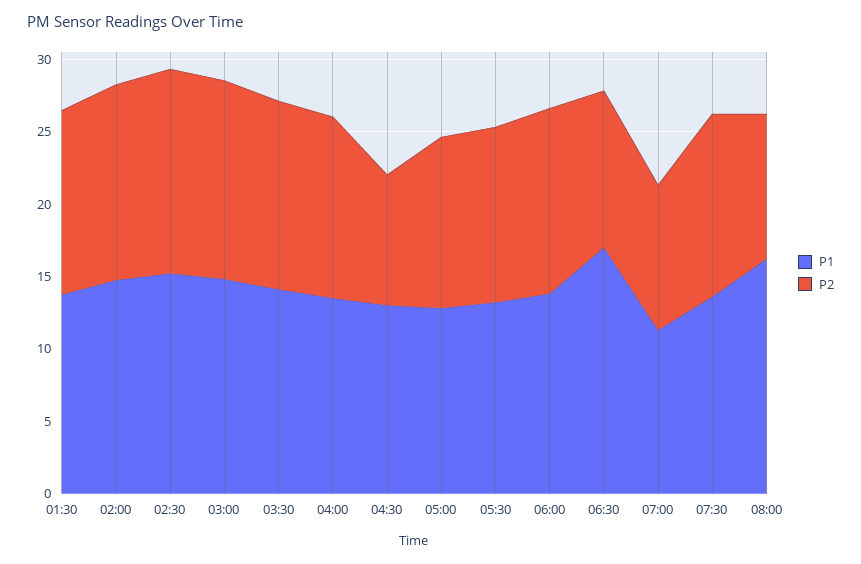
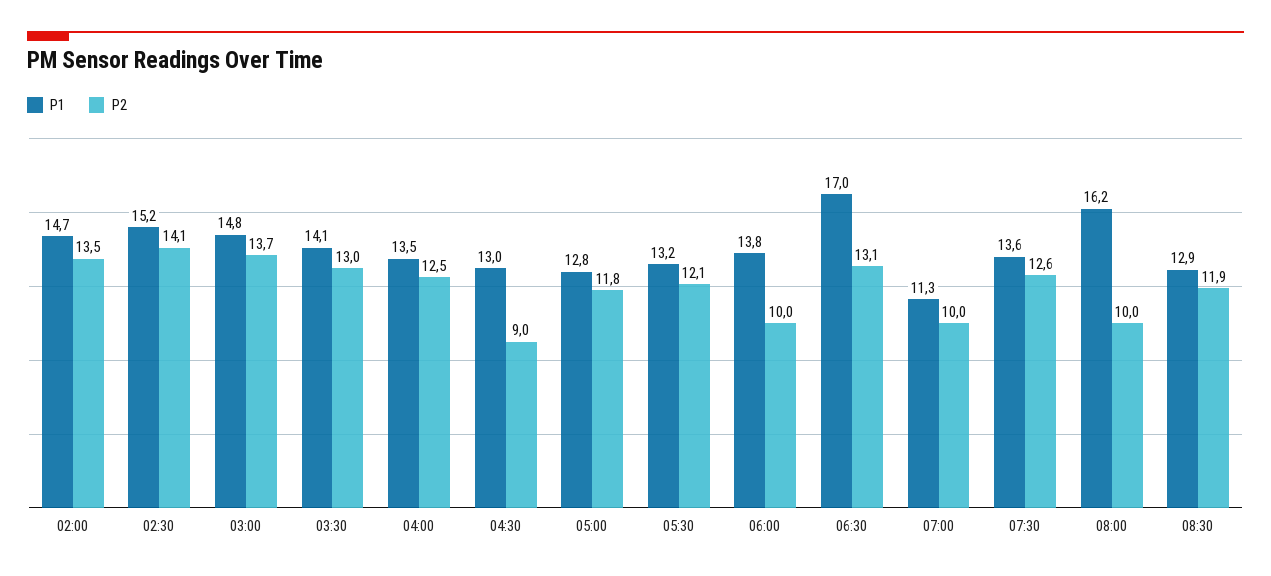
P1, 01:30: 14 -> none
P2, 01:30: 13 -> none
P2, 06:00: 13 -> 10
P2, 06:30: 11 -> 13.1
P1, 08:30: none -> 12.9
P2, 08:30: none -> 11.9

